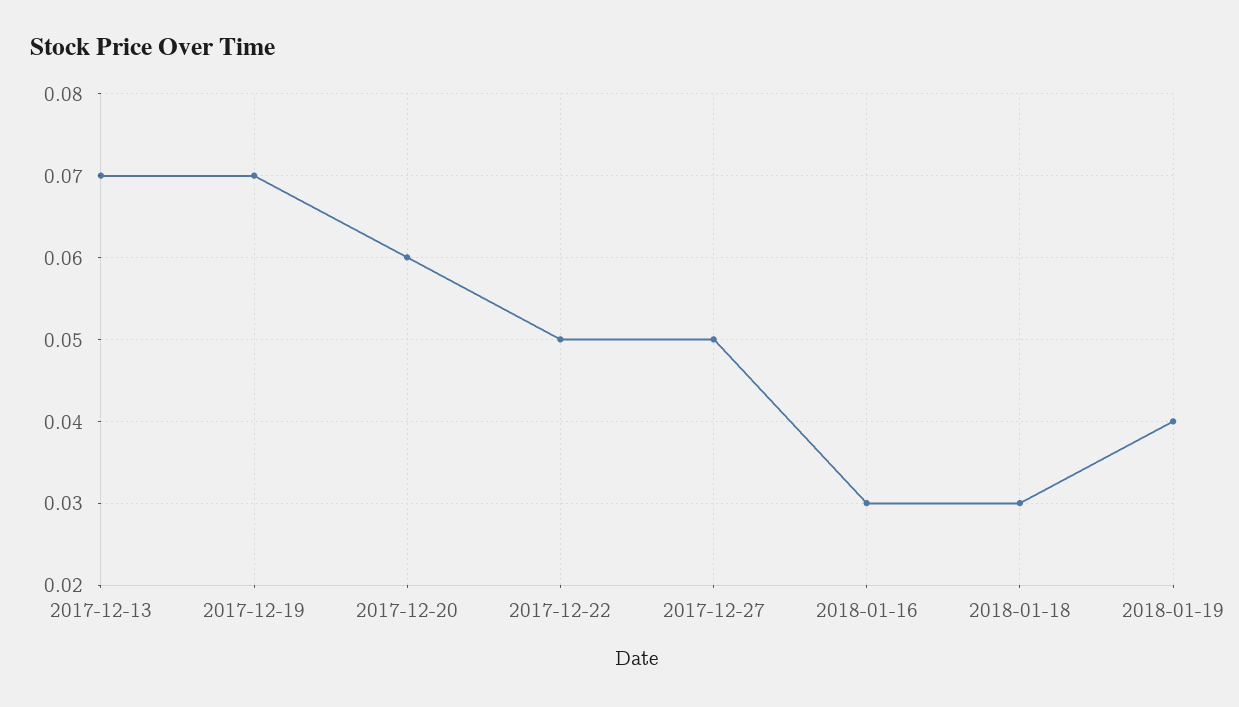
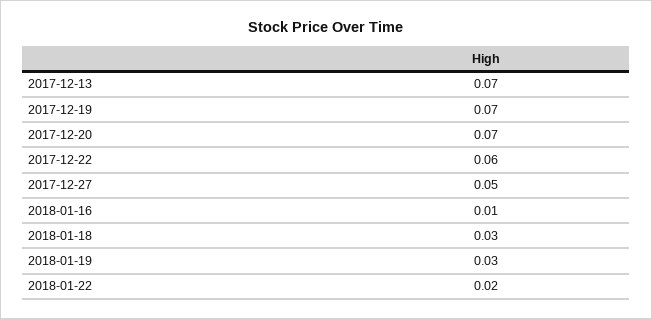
2017-12-20: 0.06 -> 0.07
2017-12-22: 0.05 -> 0.06
2018-01-16: 0.03 -> 0.01
2018-01-19: 0.04 -> 0.03
2018-01-22: none -> 0.02

